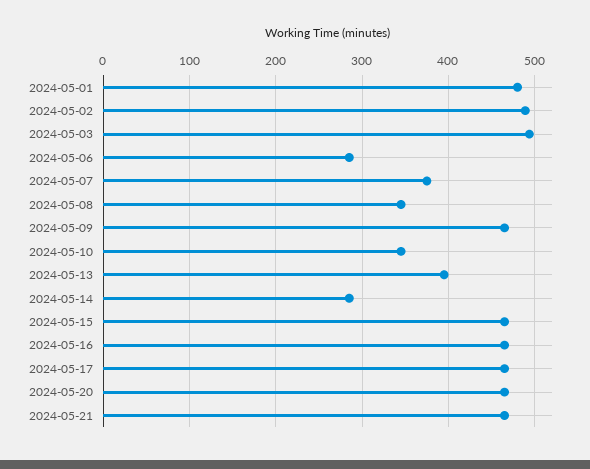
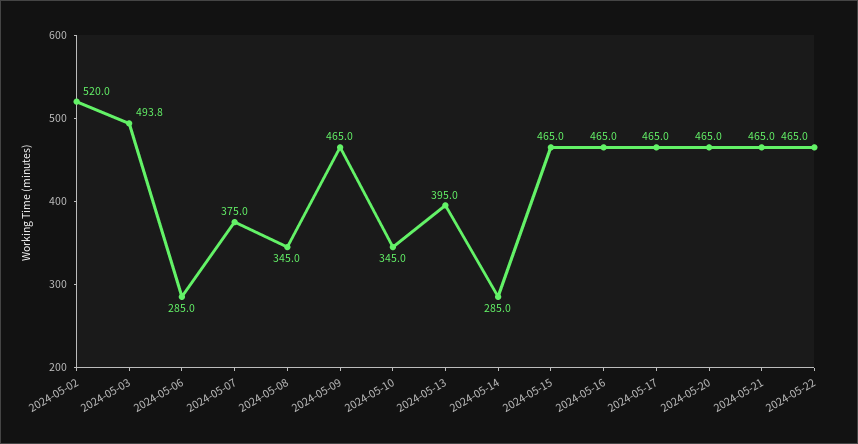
2024-05-01: 480 -> none
2024-05-02: 490 -> 520
2024-05-22: none -> 465

